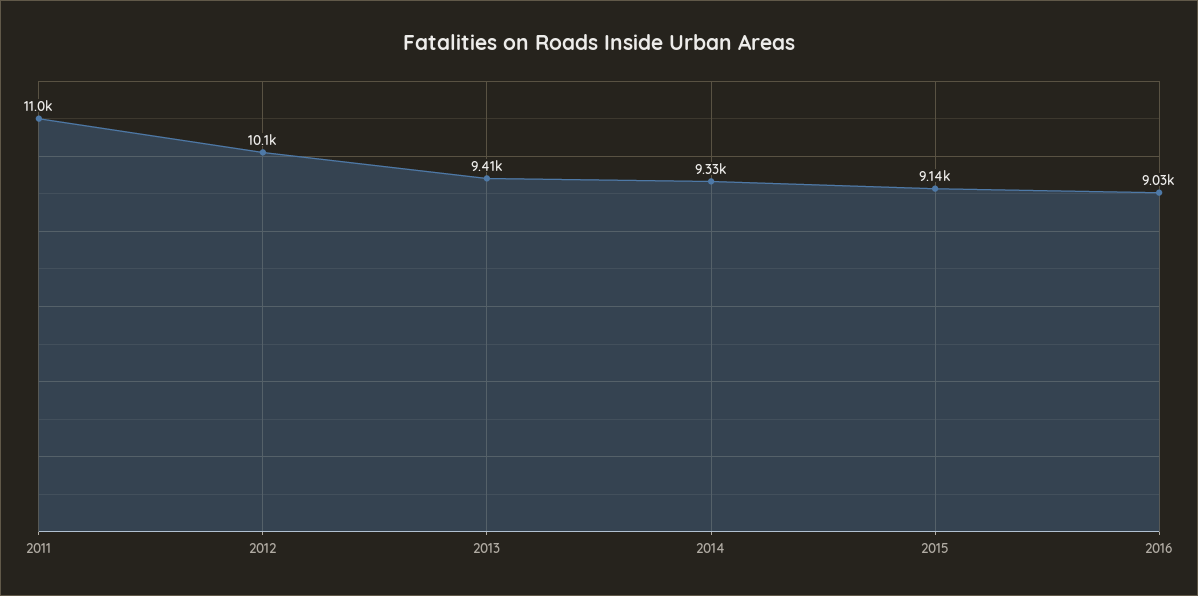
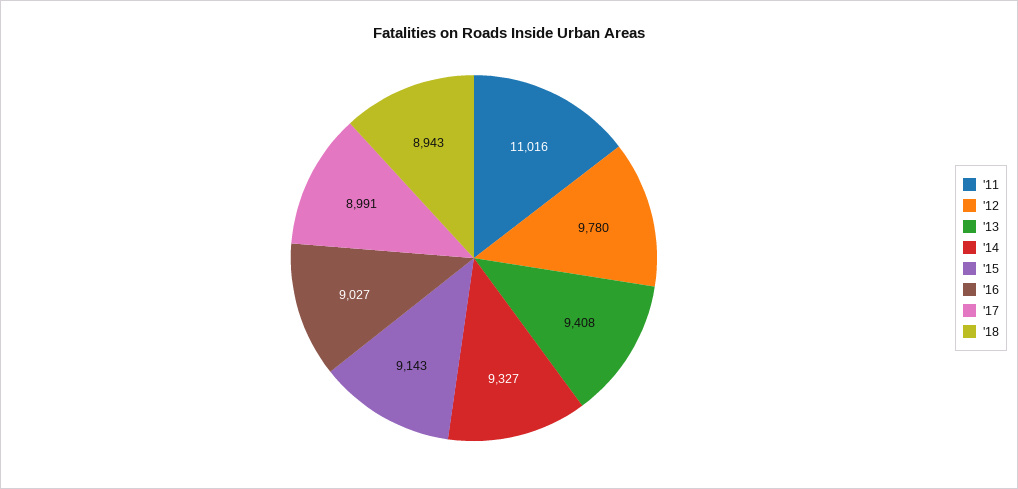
2012: 10100 -> 9780
'17: none -> 8991
'18: none -> 8943

